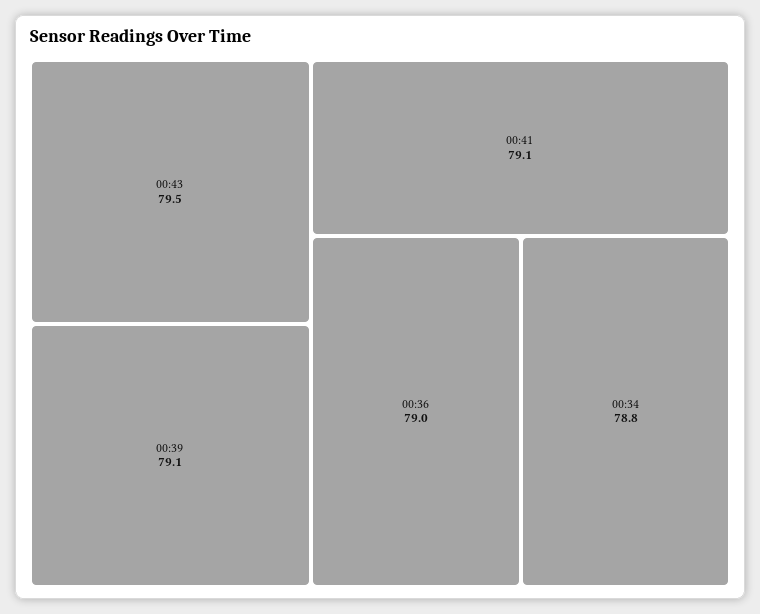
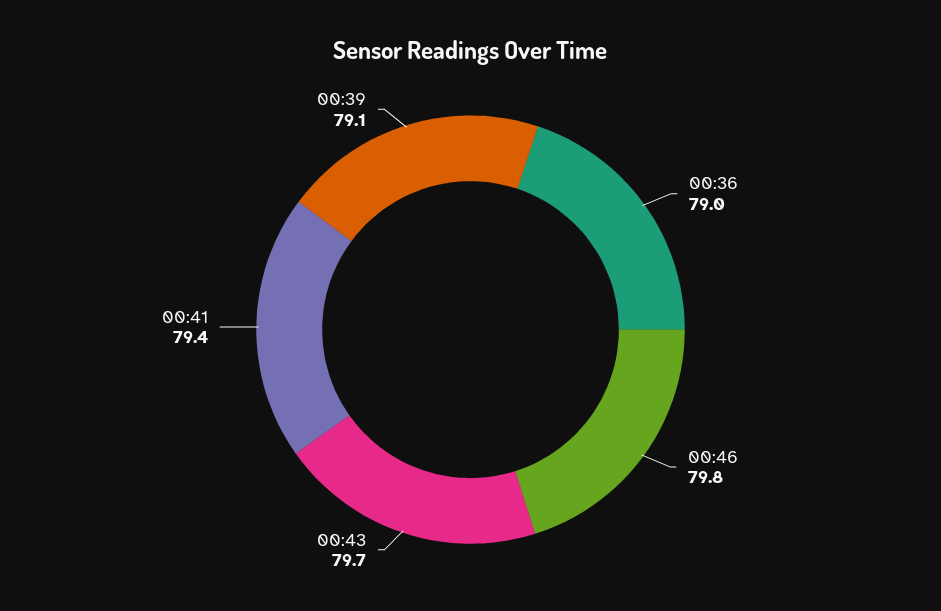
00:43: 79.5 -> 79.7
00:41: 79.1 -> 79.4
00:34: 78.8 -> none
00:46: none -> 79.8

